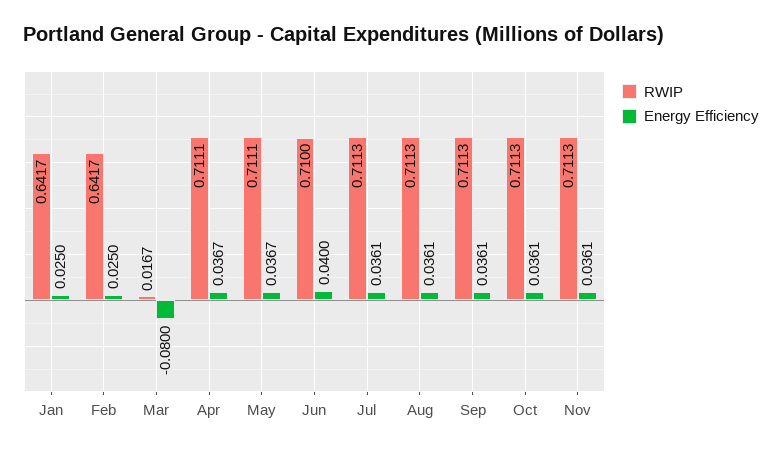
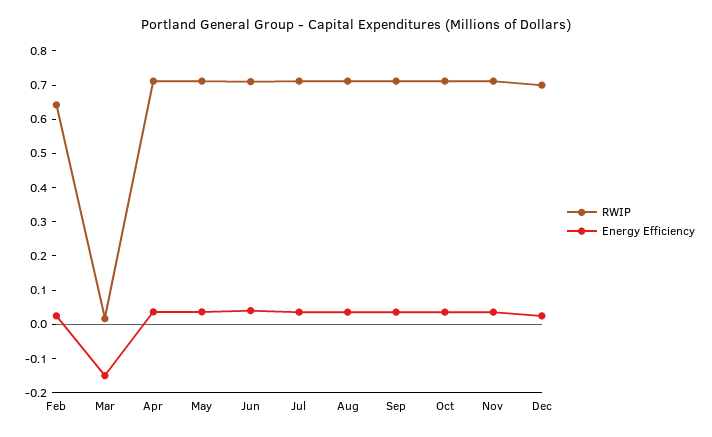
RWIP, Jan: 0.6417 -> none
Energy Efficiency, Jan: 0.025 -> none
Energy Efficiency, Mar: -0.08 -> -0.15
RWIP, Dec: none -> 0.7
Energy Efficiency, Dec: none -> 0.025

